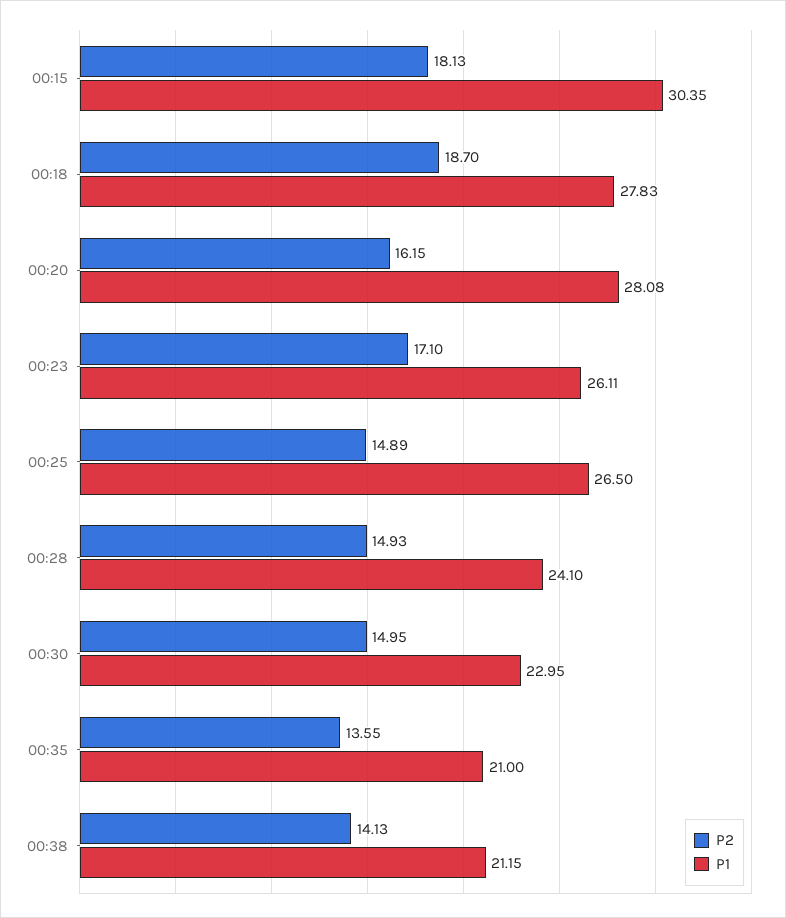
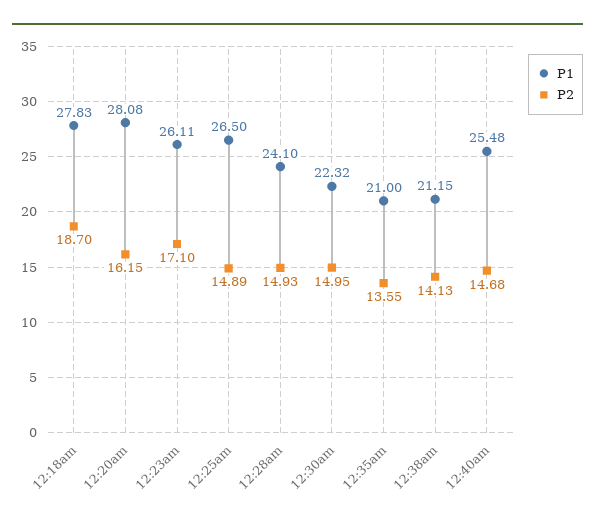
P2, 00:15: 18.13 -> none
P1, 00:15: 30.35 -> none
P1, 00:30: 22.95 -> 22.32
P1, 12:40am: none -> 25.48
P2, 12:40am: none -> 14.68

